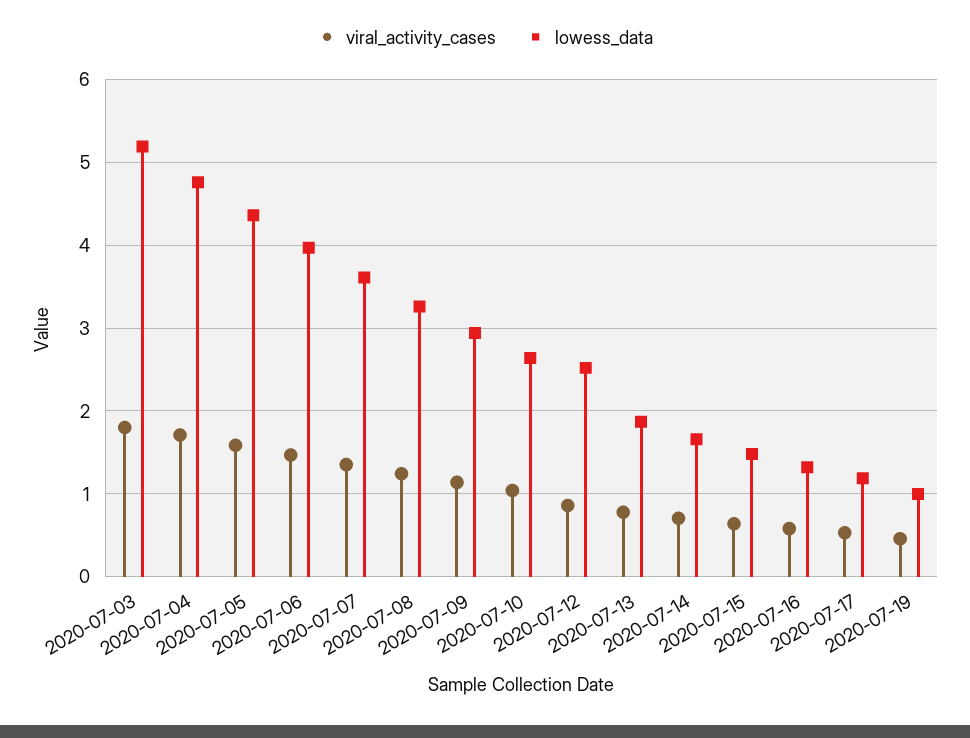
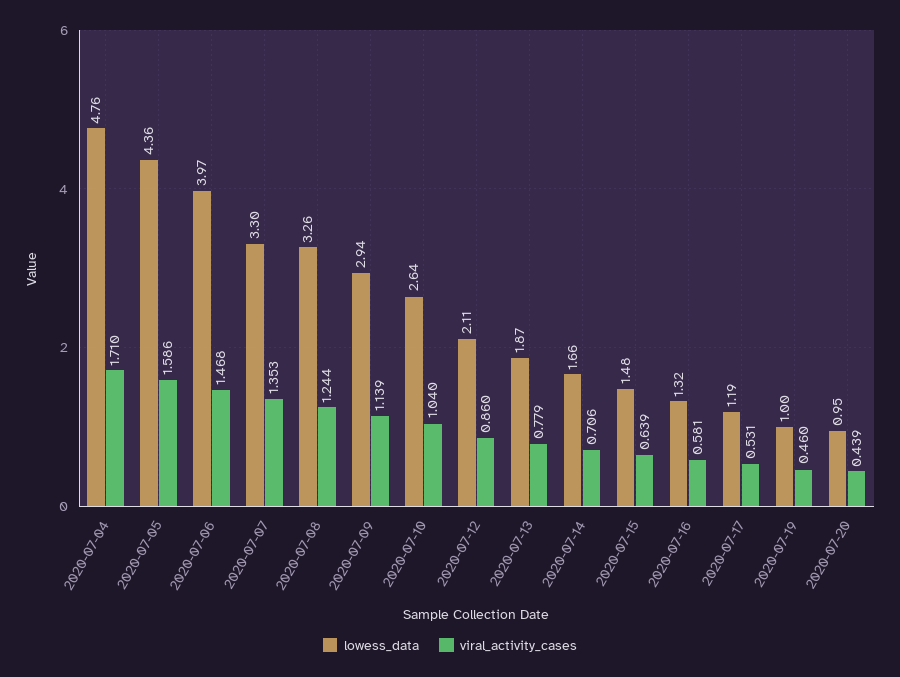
viral_activity_cases, 2020-07-03: 1.8 -> none
lowess_data, 2020-07-03: 5.2 -> none
lowess_data, 2020-07-07: 3.6 -> 3.3
lowess_data, 2020-07-12: 2.5 -> 2.11
lowess_data, 2020-07-20: none -> 0.95
viral_activity_cases, 2020-07-20: none -> 0.439

